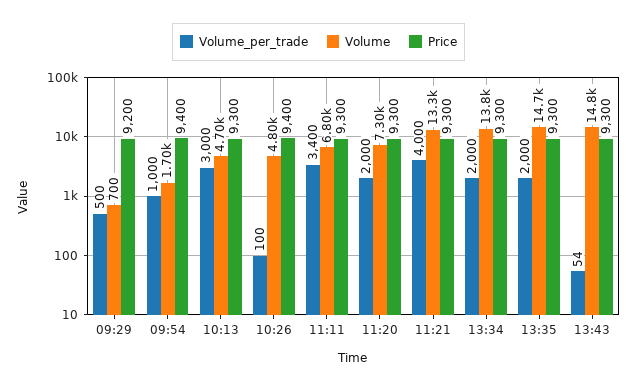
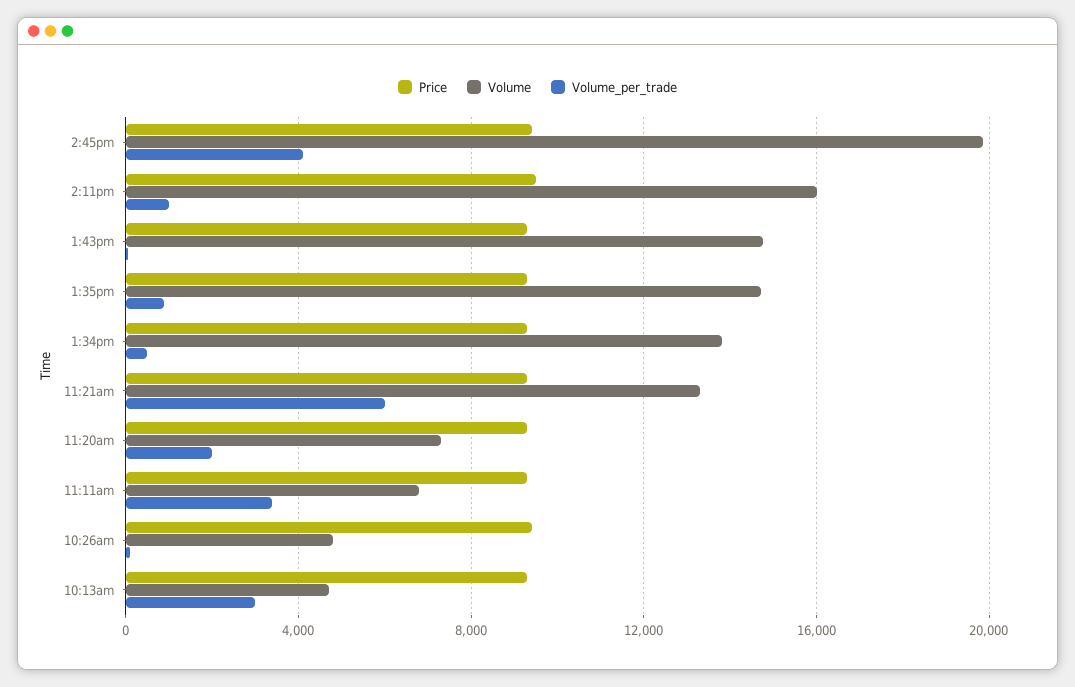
Volume_per_trade, 09:29: 500 -> none
Volume, 09:29: 700 -> none
Price, 09:29: 9200 -> none
Volume_per_trade, 09:54: 1000 -> none
Volume, 09:54: 1700 -> none
Price, 09:54: 9400 -> none
Volume_per_trade, 11:21: 4000 -> 6000
Volume_per_trade, 13:34: 2000 -> 500
Volume_per_trade, 13:35: 2000 -> 1000
Price, 2:45pm: none -> 9500
Volume, 2:45pm: none -> 20000
Volume_per_trade, 2:45pm: none -> 4000
Price, 2:11pm: none -> 9500
Volume, 2:11pm: none -> 16000
Volume_per_trade, 2:11pm: none -> 1000

